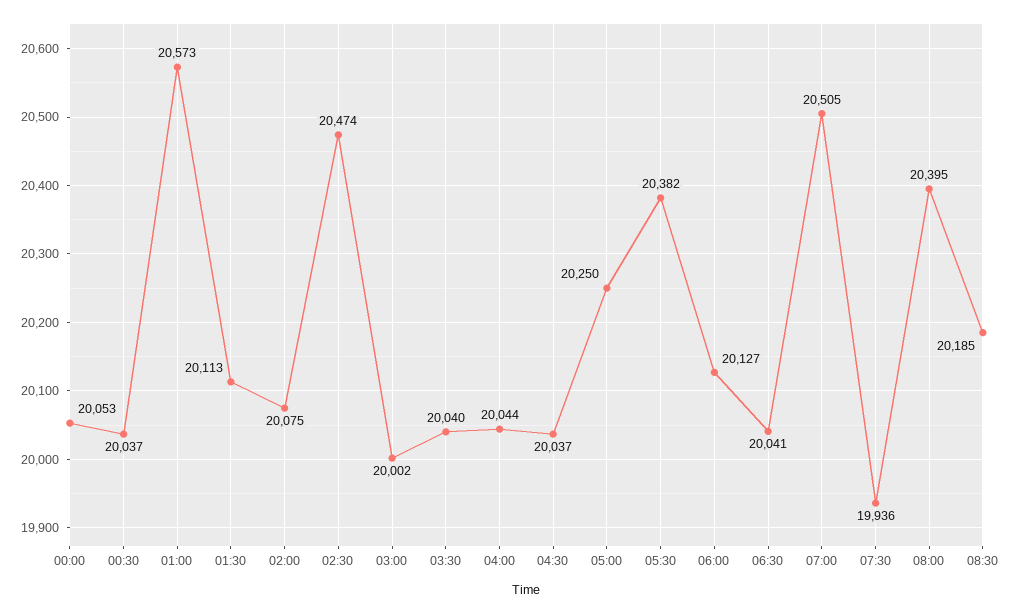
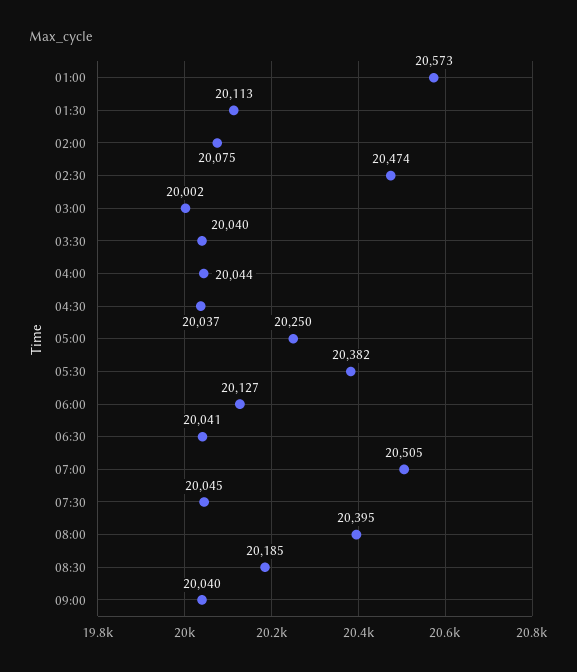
00:00: 20053 -> none
00:30: 20037 -> none
07:30: 19936 -> 20045
09:00: none -> 20040

